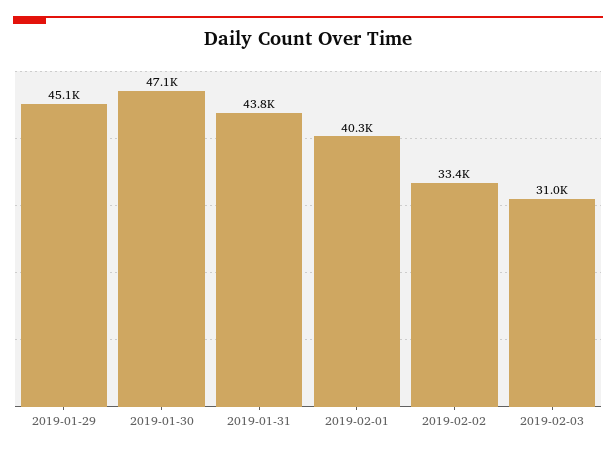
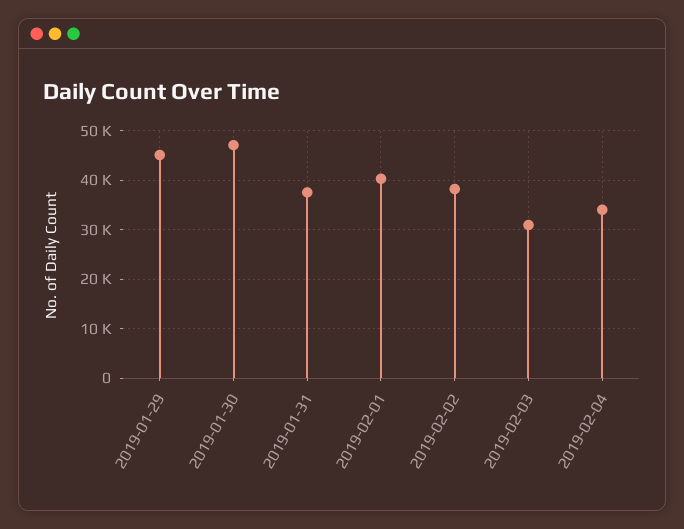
2019-01-31: 43800 -> 38000
2019-02-02: 33400 -> 38000
2019-02-04: none -> 34000

